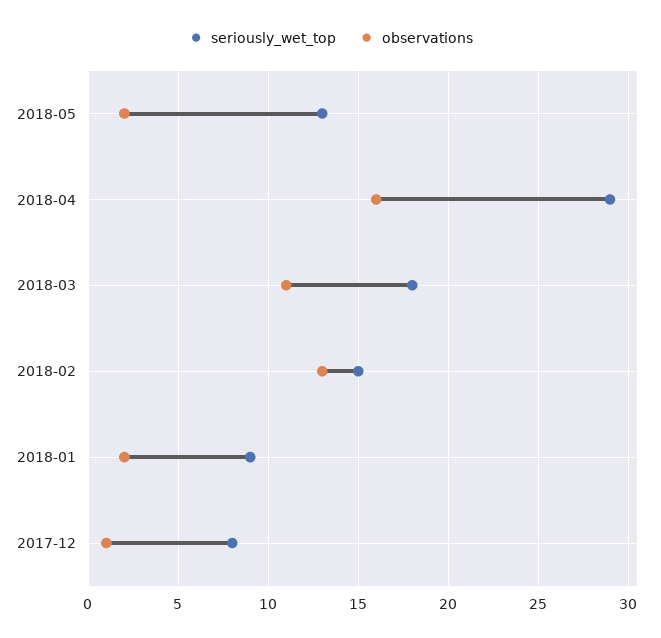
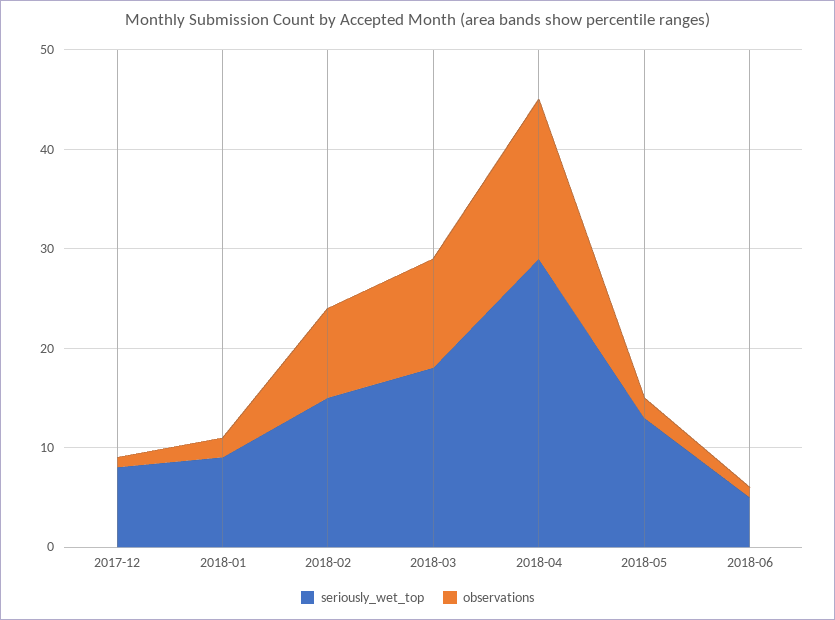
observations, 2018-02: 13 -> 9
seriously_wet_top, 2018-06: none -> 5
observations, 2018-06: none -> 1

